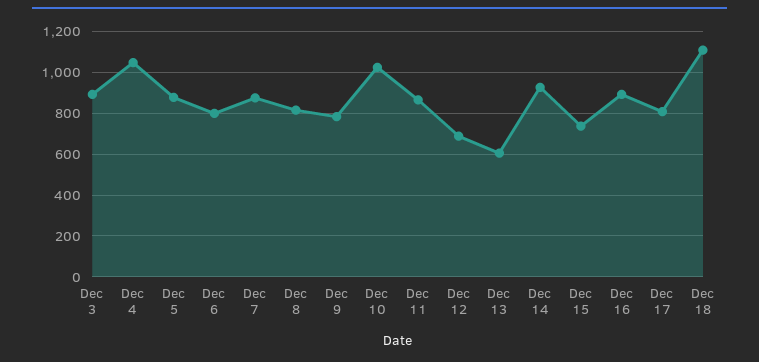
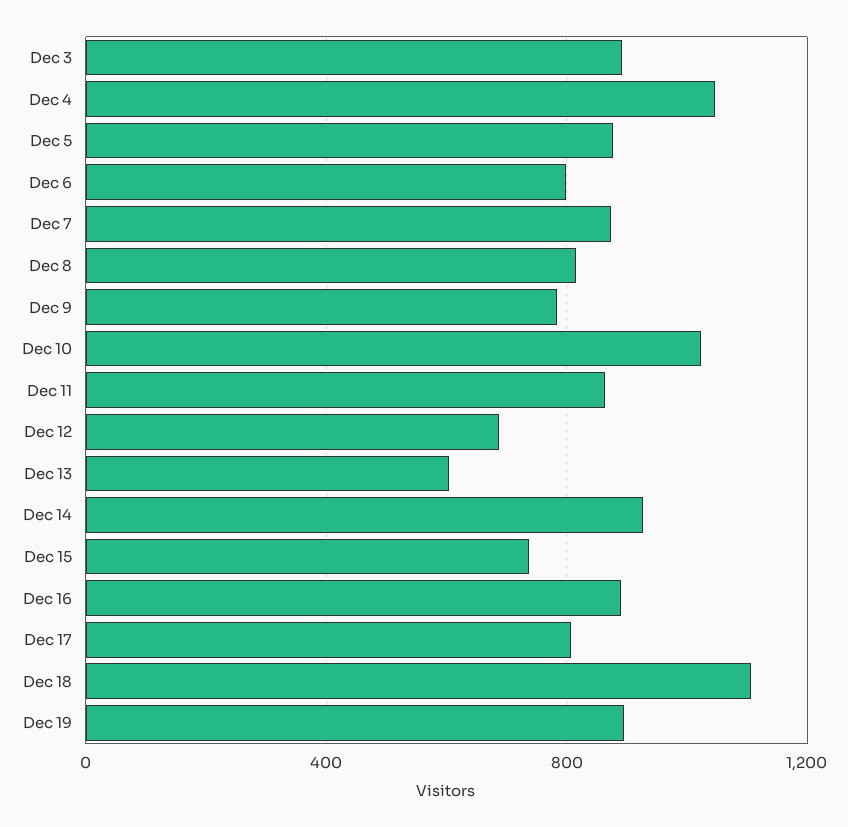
Dec 19: none -> 900

